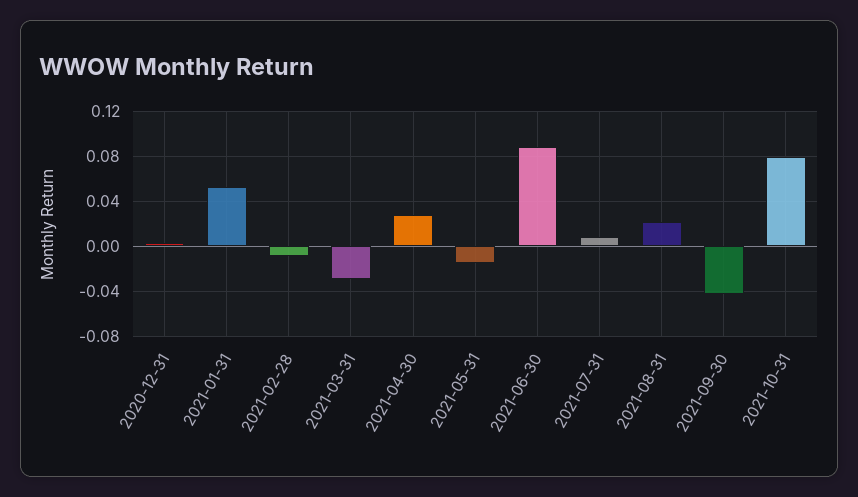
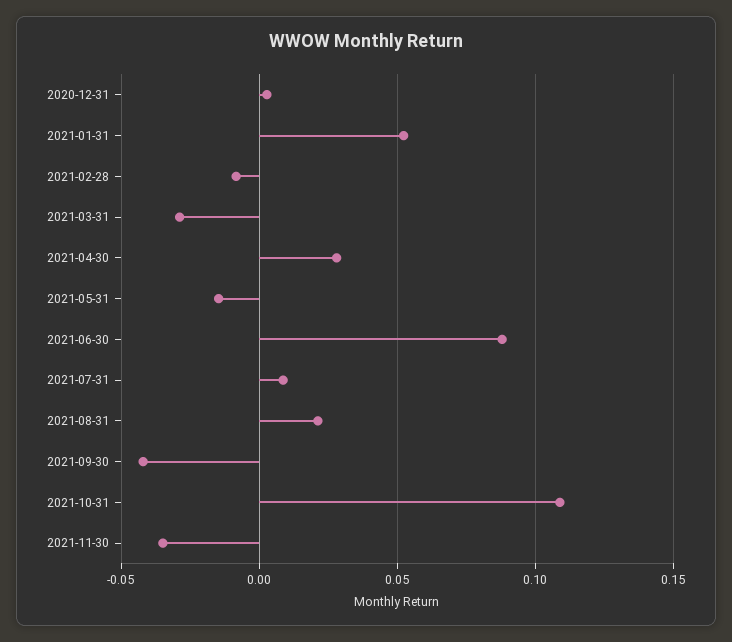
2021-10-31: 0.08 -> 0.11
2021-11-30: none -> -0.035

